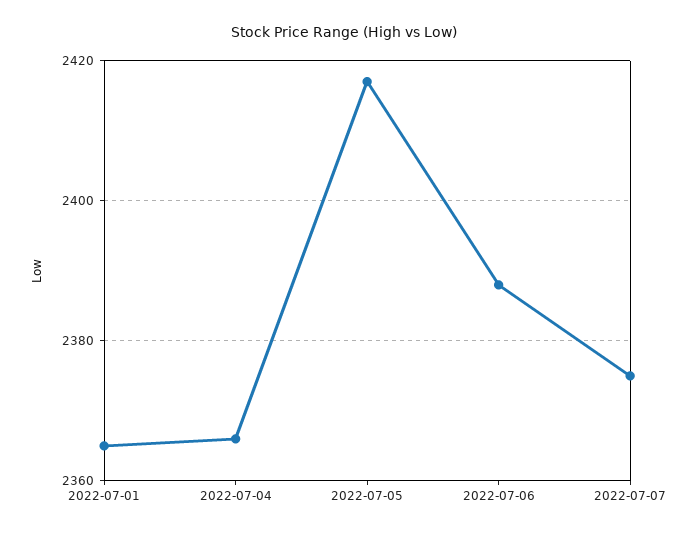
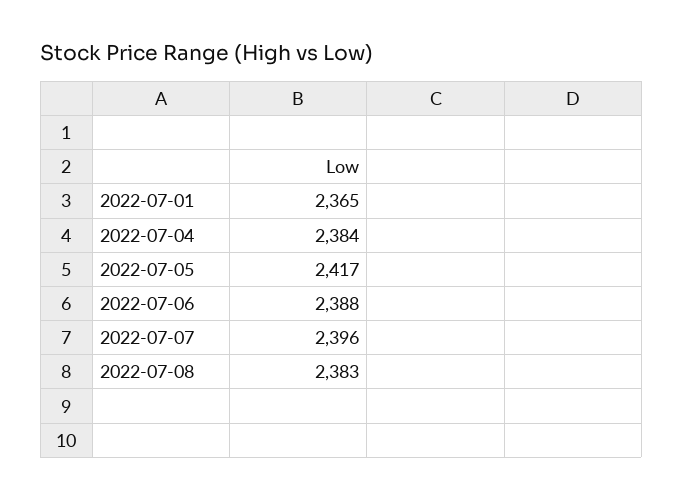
2022-07-04: 2365 -> 2384
2022-07-07: 2375 -> 2396
2022-07-08: none -> 2383

